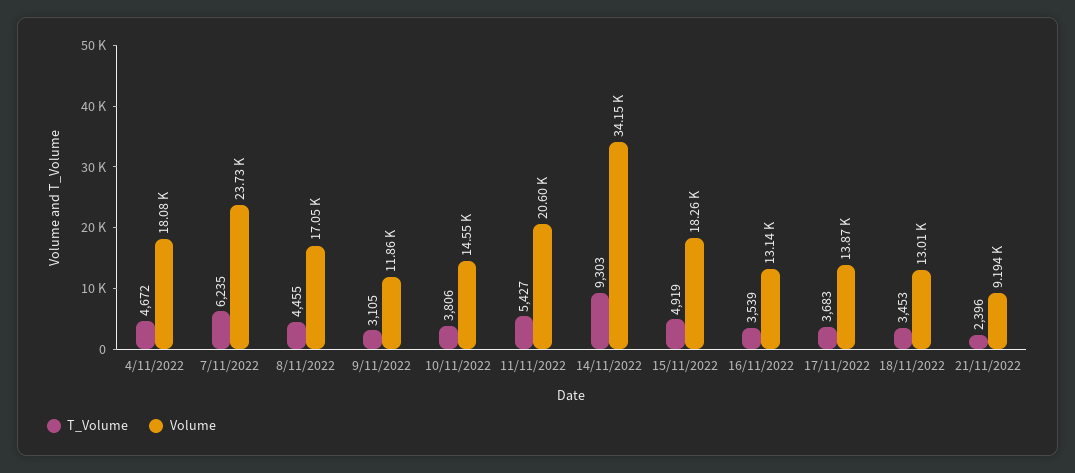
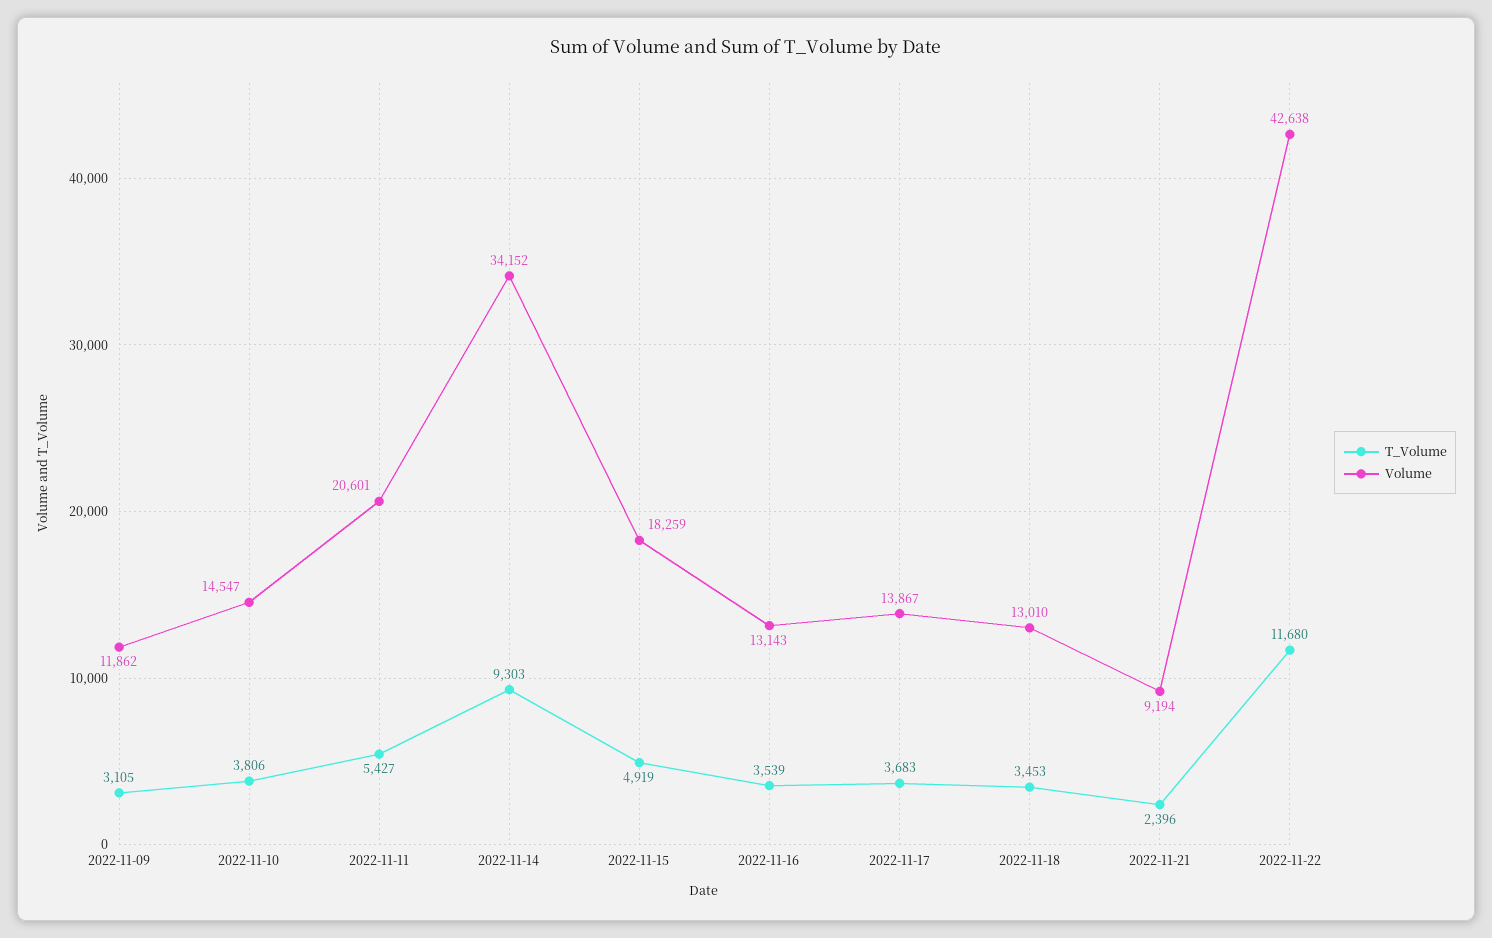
T_Volume, 4/11/2022: 4672 -> none
Volume, 4/11/2022: 18080 -> none
T_Volume, 7/11/2022: 6235 -> none
Volume, 7/11/2022: 23730 -> none
T_Volume, 8/11/2022: 4455 -> none
Volume, 8/11/2022: 17050 -> none
T_Volume, 2022-11-22: none -> 11680
Volume, 2022-11-22: none -> 42638

